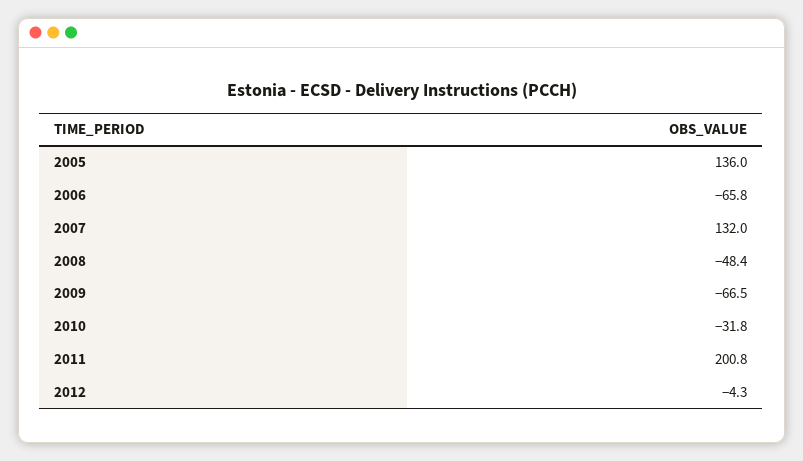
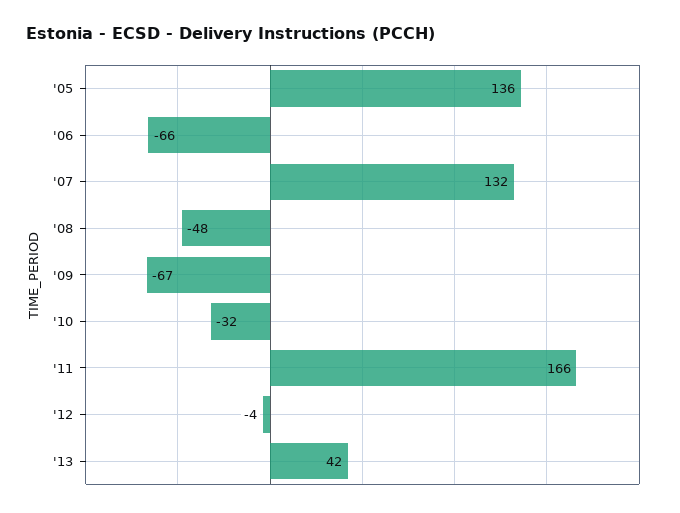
2011: 200.8 -> 166
'13: none -> 42

